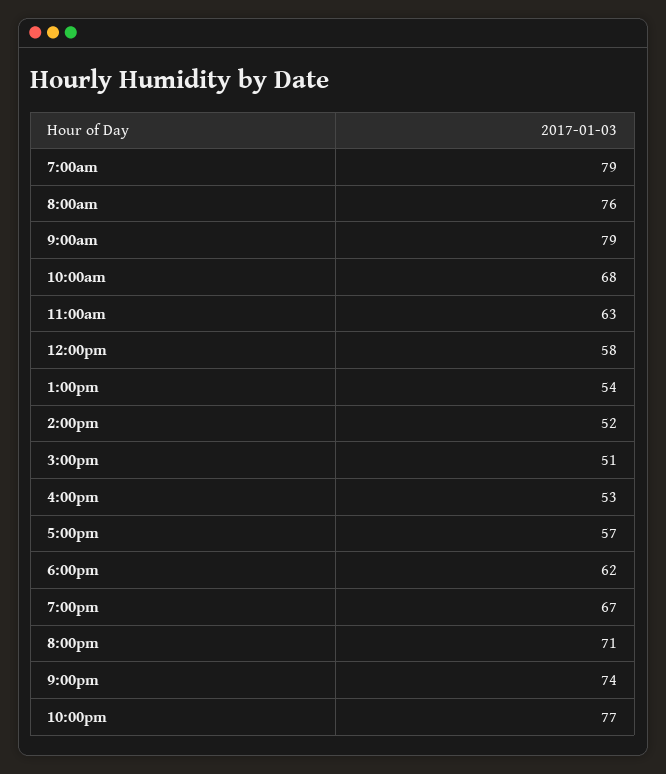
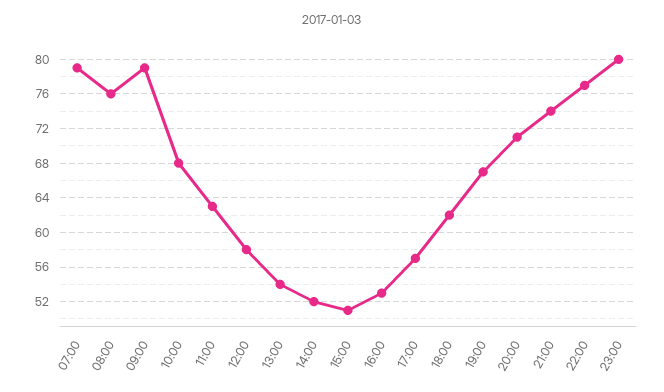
23:00: none -> 80

